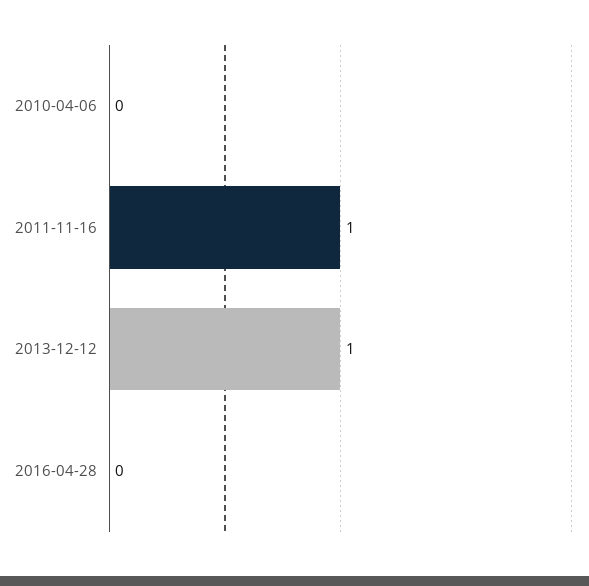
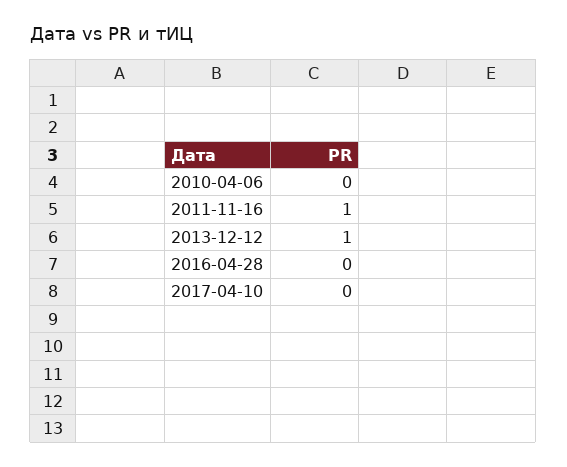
2017-04-10: none -> 0

